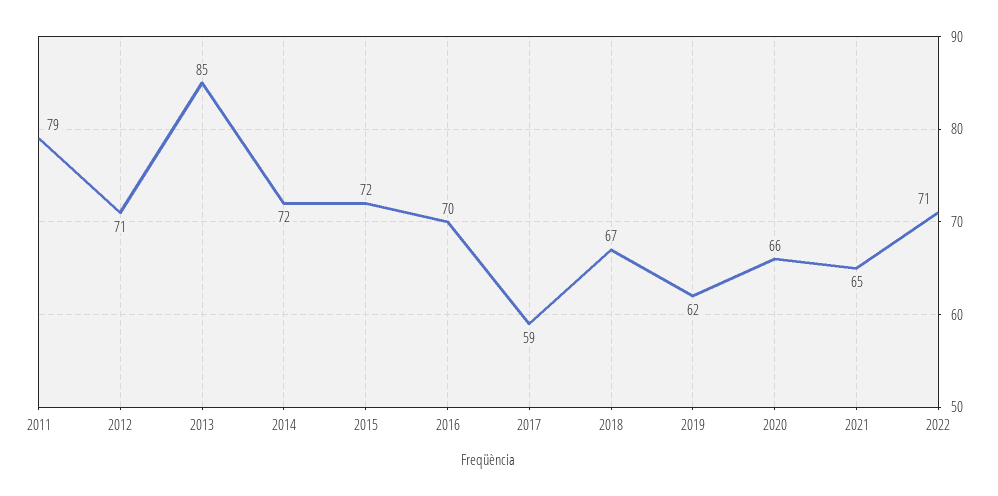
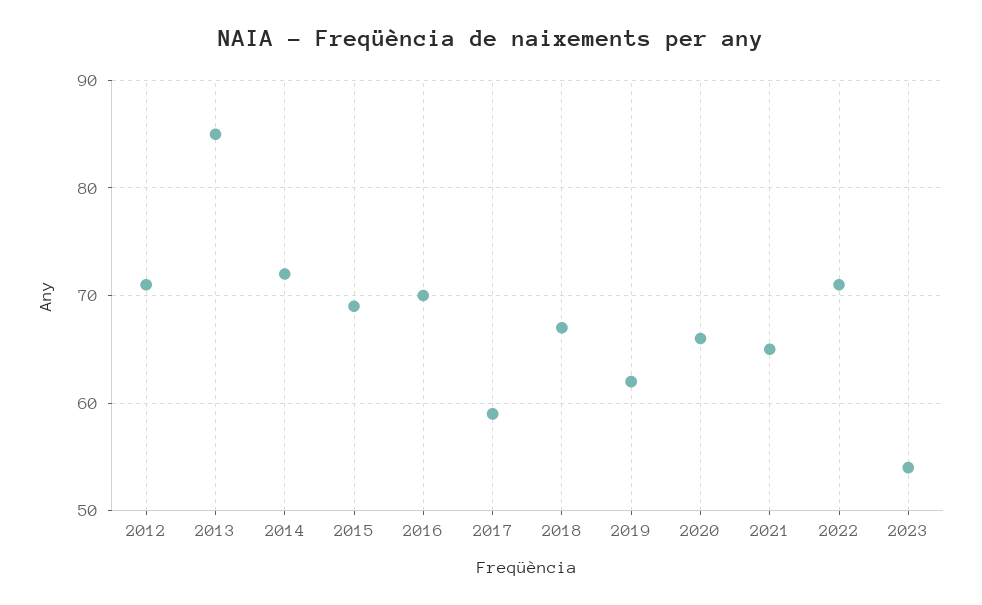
2011: 79 -> none
2015: 72 -> 69
2023: none -> 54

